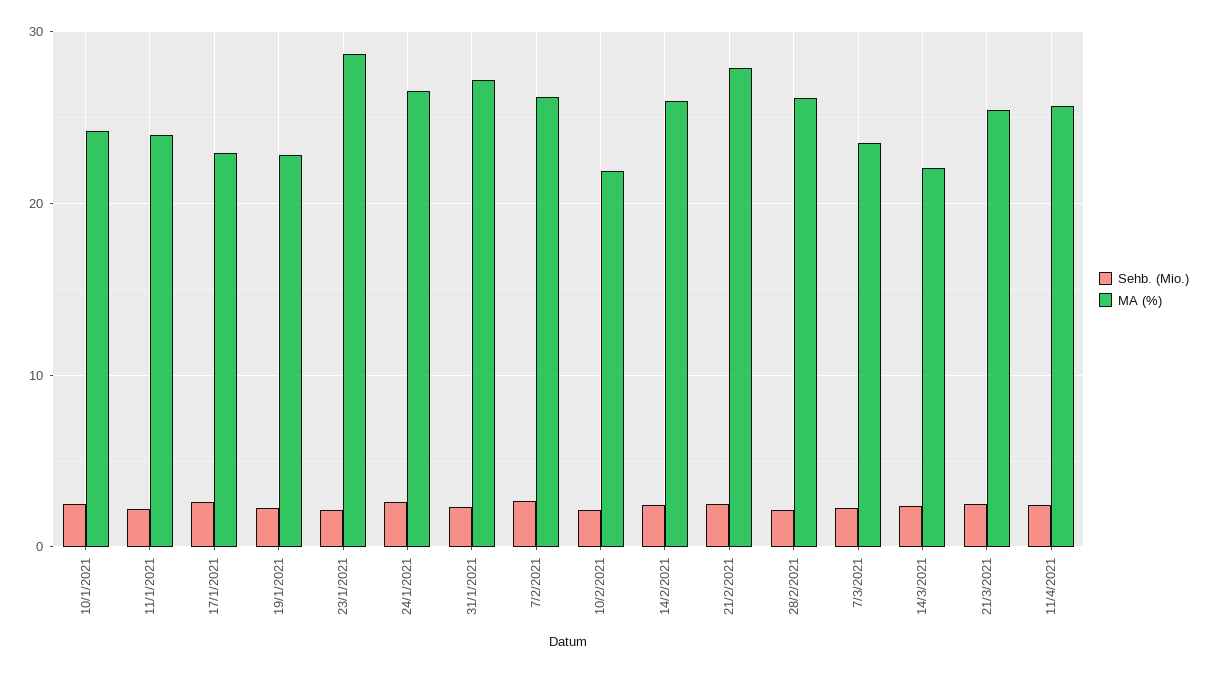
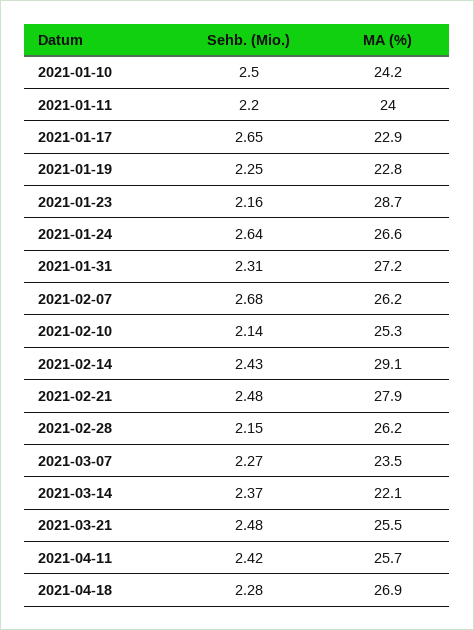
MA (%), 10/2/2021: 22 -> 25.3
MA (%), 14/2/2021: 26 -> 29.1
Sehb. (Mio.), 2021-04-18: none -> 2.28
MA (%), 2021-04-18: none -> 26.9

